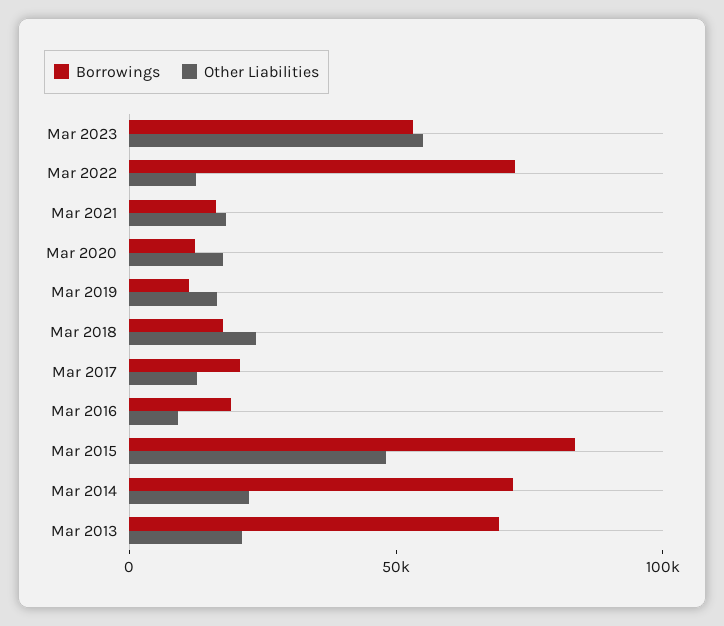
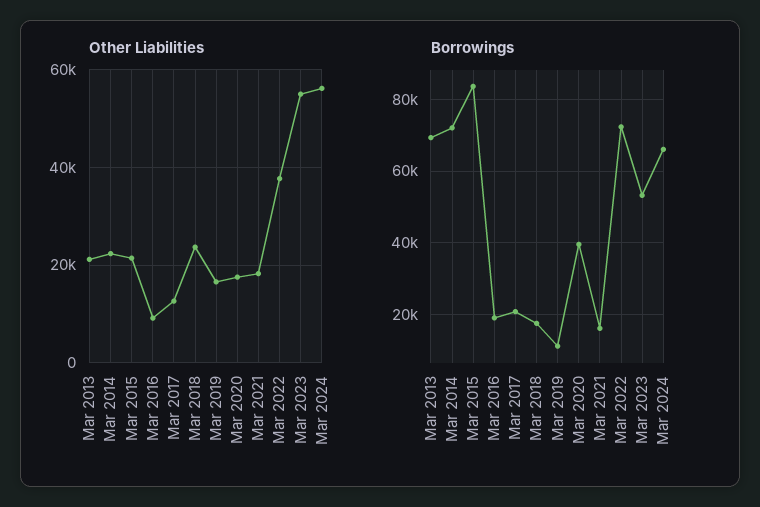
Other Liabilities, Mar 2022: 10000 -> 38000
Borrowings, Mar 2020: 10000 -> 40000
Other Liabilities, Mar 2015: 50000 -> 22000
Other Liabilities, Mar 2024: none -> 56000
Borrowings, Mar 2024: none -> 66000

